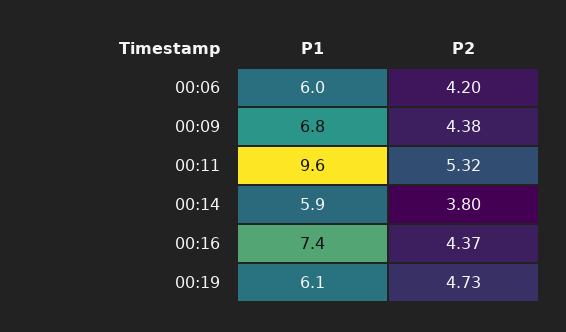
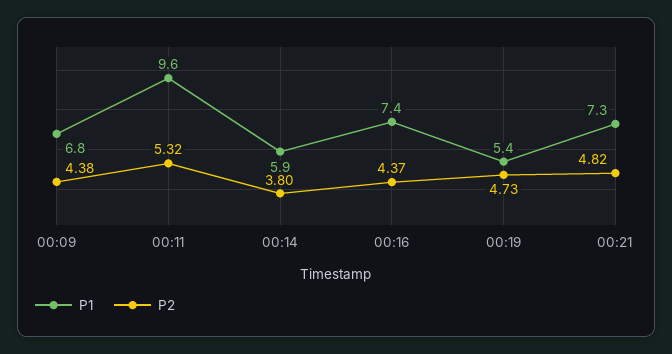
P1, 00:06: 6 -> none
P2, 00:06: 4.2 -> none
P1, 00:19: 6.1 -> 5.4
P1, 00:21: none -> 7.3
P2, 00:21: none -> 4.82

